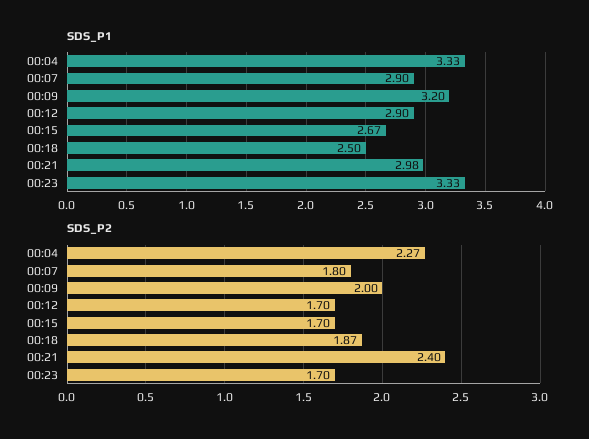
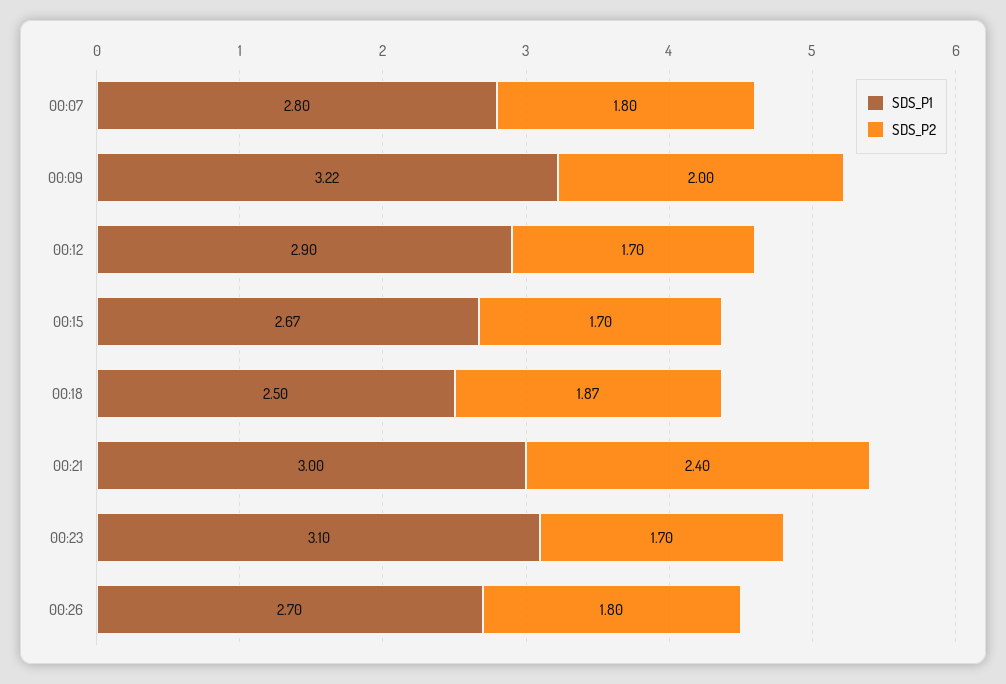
SDS_P1, 00:04: 3.33 -> none
SDS_P1, 00:07: 2.9 -> 2.8
SDS_P1, 00:09: 3.2 -> 3.22
SDS_P1, 00:21: 2.98 -> 3
SDS_P1, 00:23: 3.33 -> 3.1
SDS_P2, 00:04: 2.27 -> none
SDS_P1, 00:26: none -> 2.7
SDS_P2, 00:26: none -> 1.8

